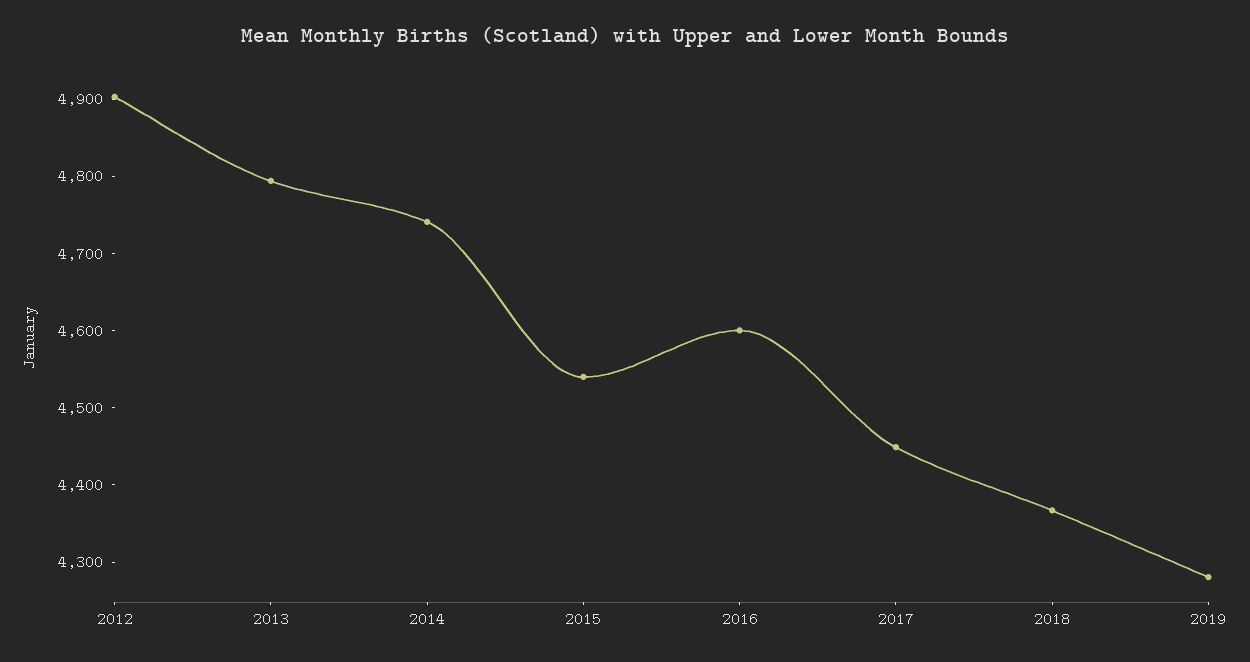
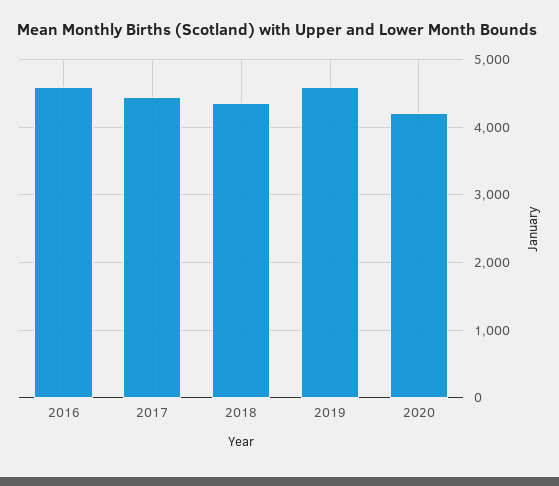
2012: 4900 -> none
2013: 4800 -> none
2014: 4740 -> none
2015: 4540 -> none
2019: 4280 -> 4600
2020: none -> 4200

